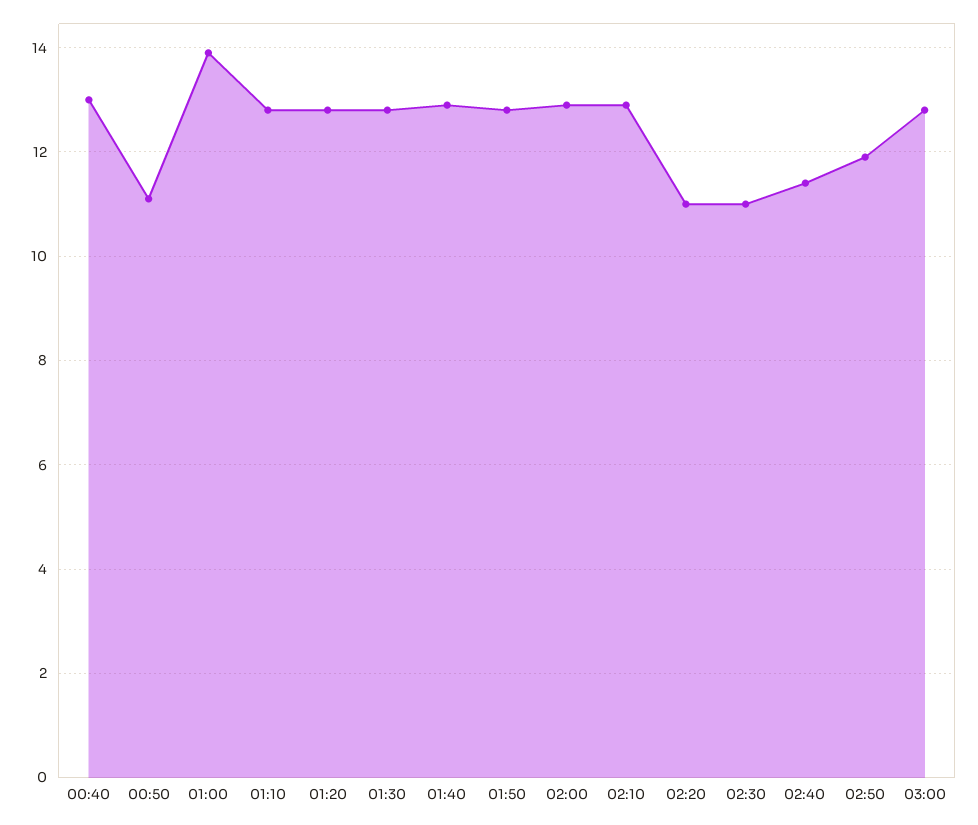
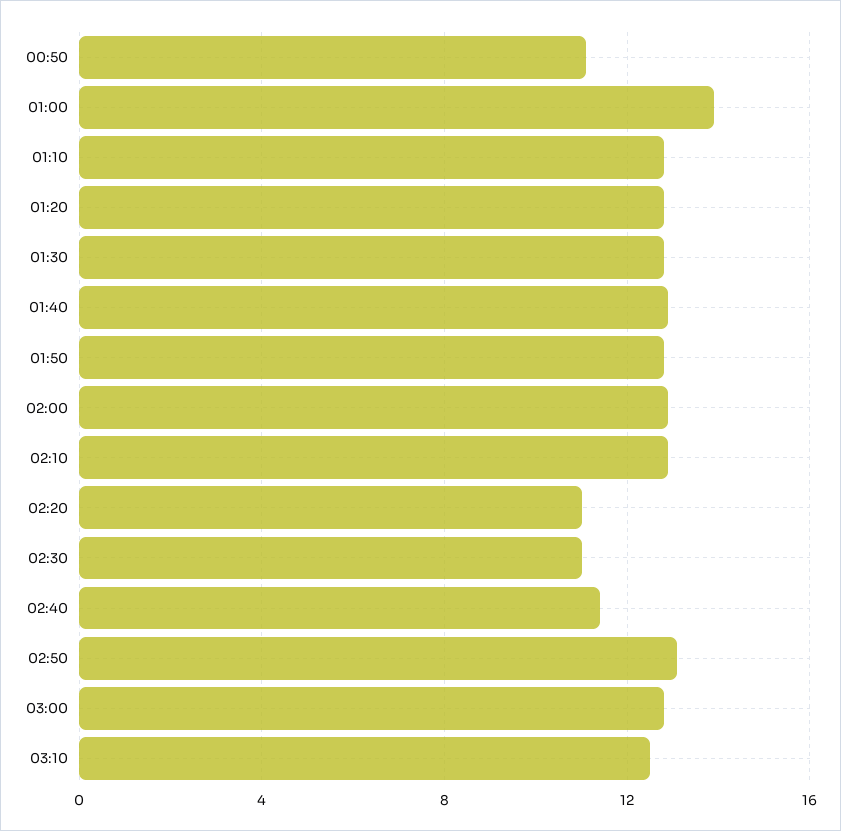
00:40: 13 -> none
02:50: 12 -> 13
03:10: none -> 12.5

